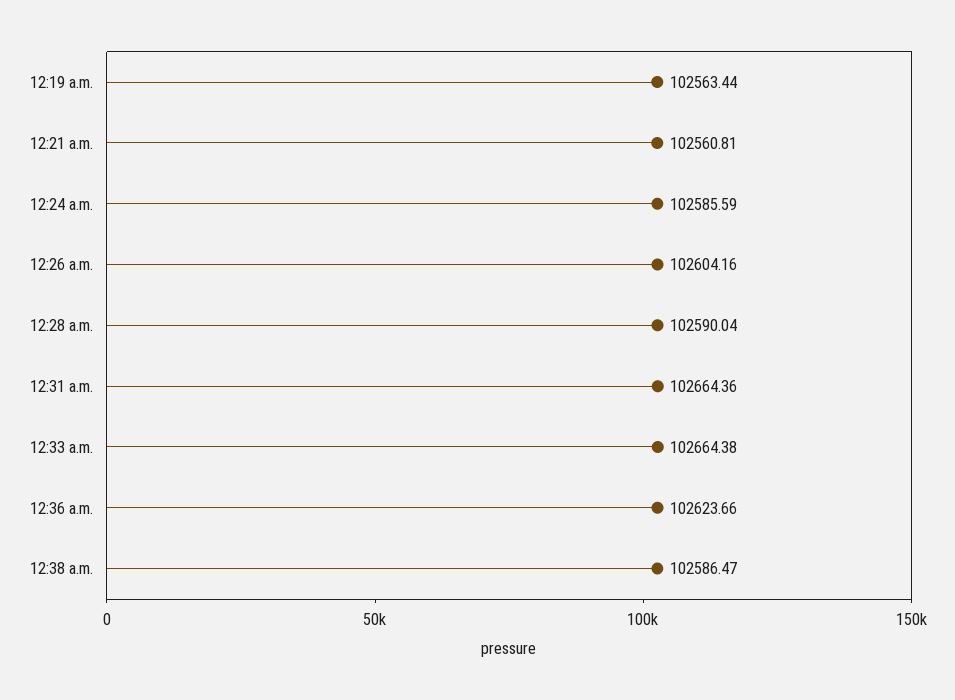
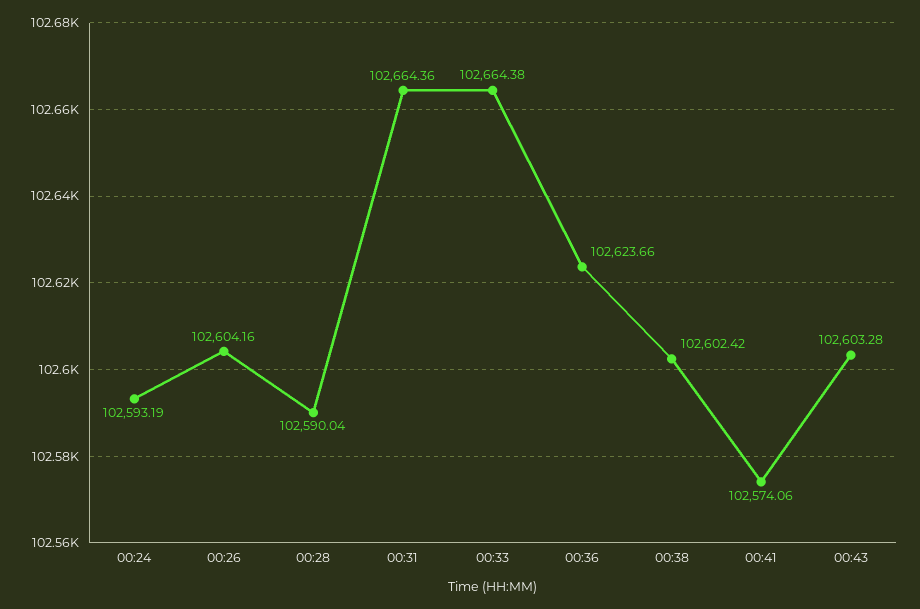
12:19 a.m.: 102563.44 -> none
12:21 a.m.: 102560.81 -> none
12:24 a.m.: 102585.59 -> 102593.19
12:38 a.m.: 102586.47 -> 102602.42
00:41: none -> 102574.06
00:43: none -> 102603.28

